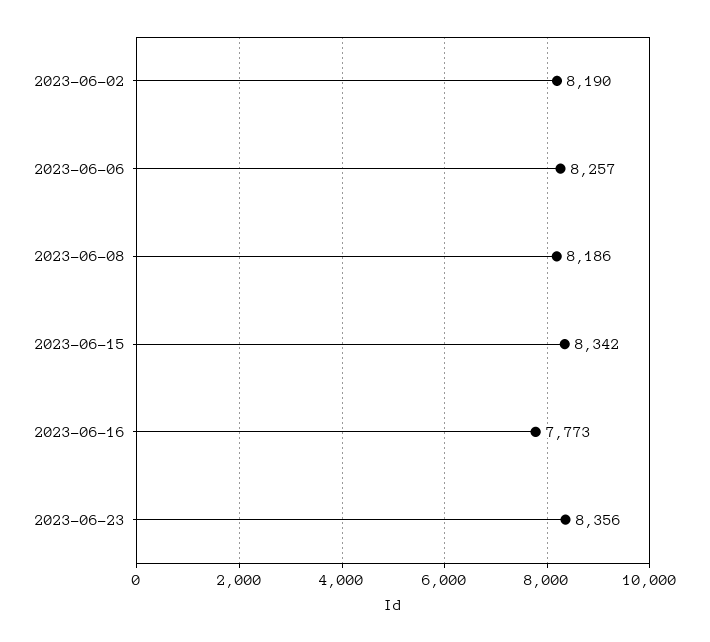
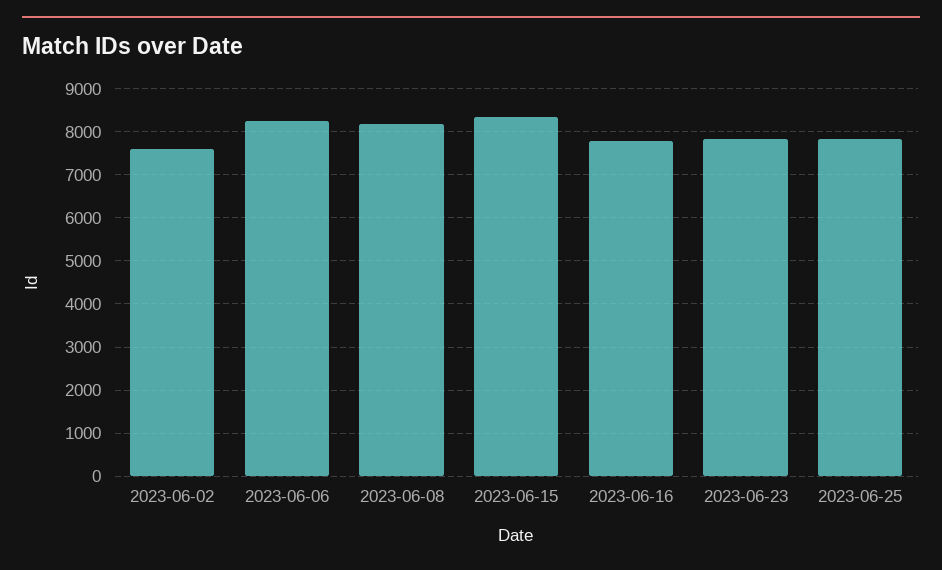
2023-06-02: 8190 -> 7600
2023-06-23: 8356 -> 7800
2023-06-25: none -> 7800

